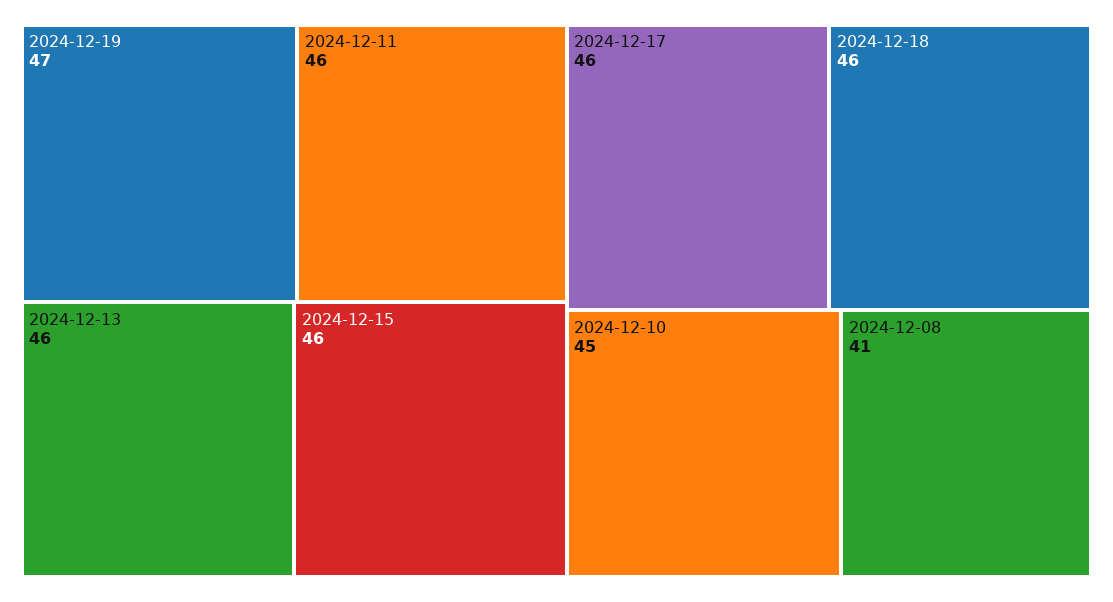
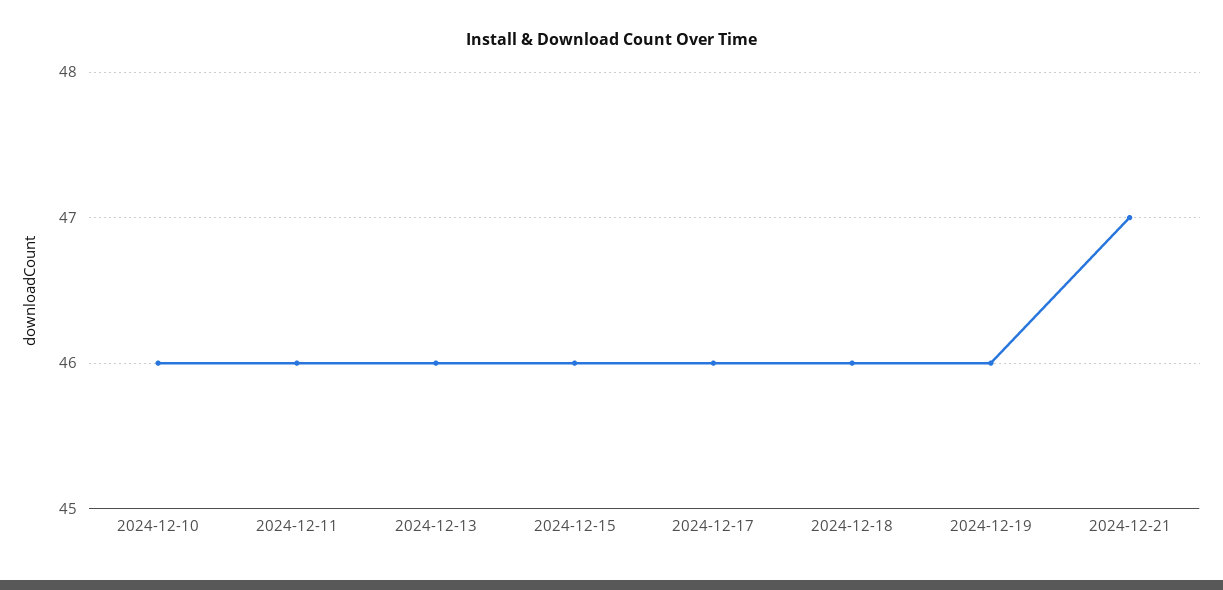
2024-12-19: 47 -> 46
2024-12-10: 45 -> 46
2024-12-08: 41 -> none
2024-12-21: none -> 47

